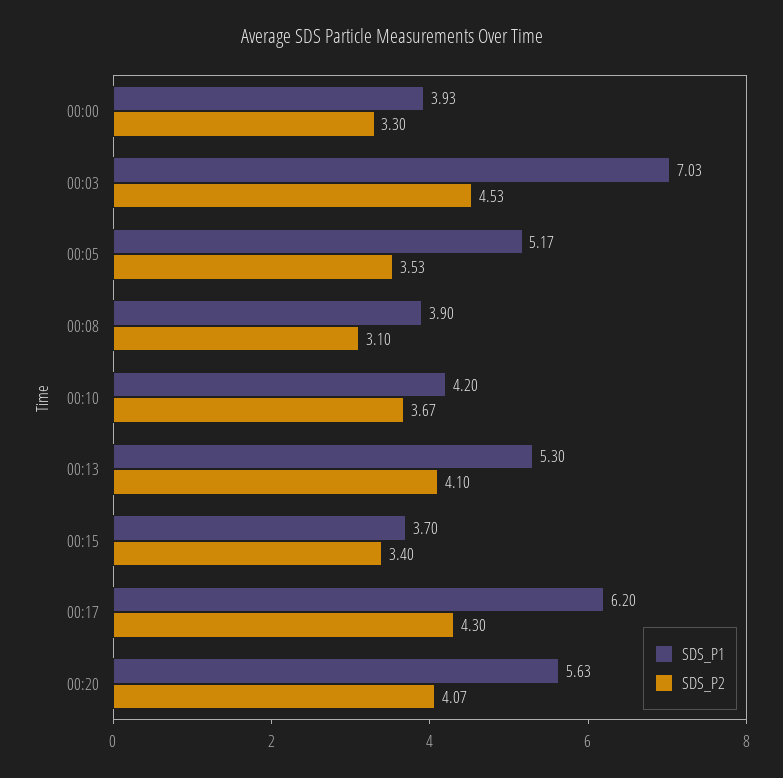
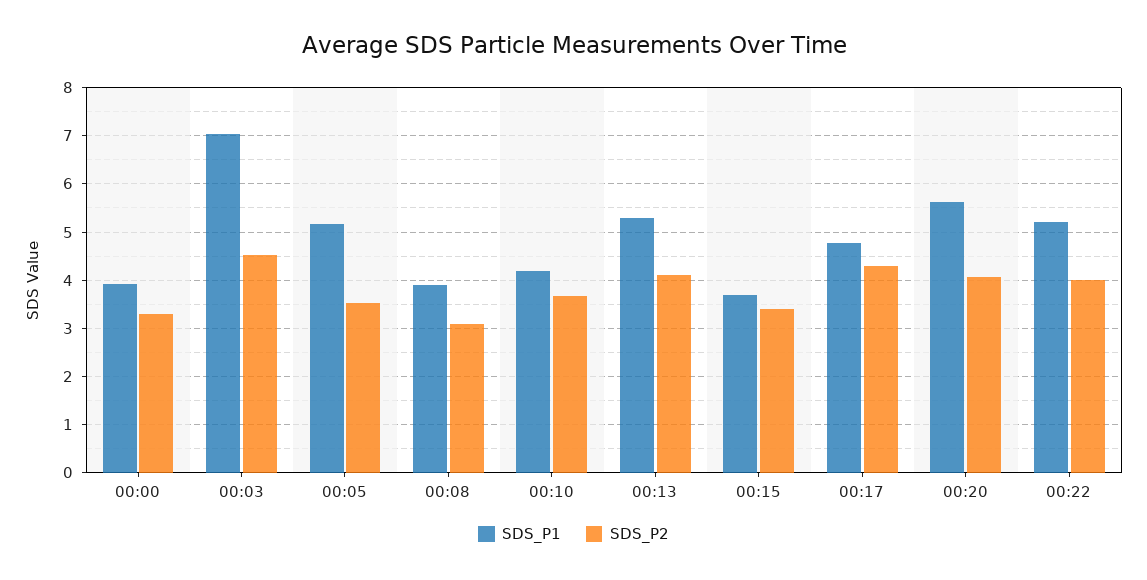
SDS_P1, 00:17: 6.2 -> 4.8
SDS_P1, 00:22: none -> 5.2
SDS_P2, 00:22: none -> 4

